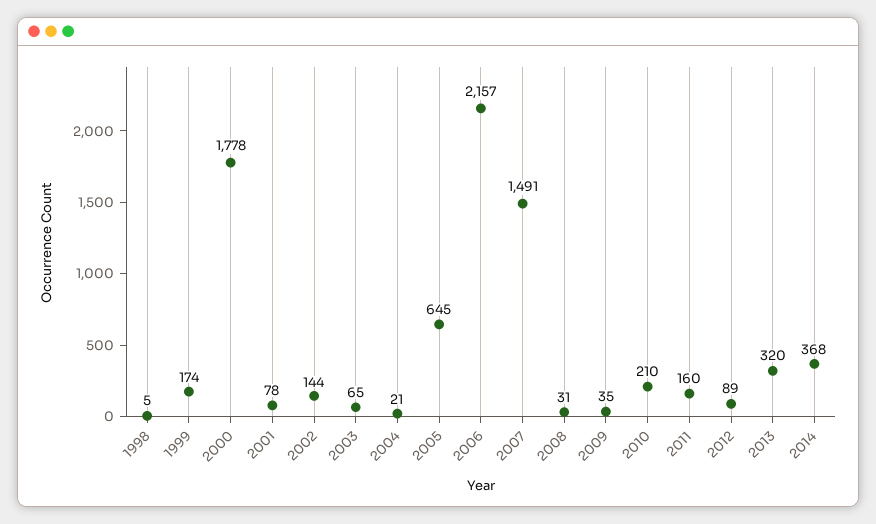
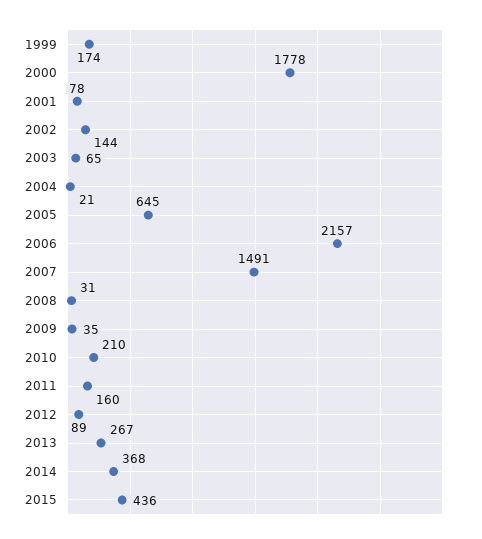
1998: 5 -> none
2013: 320 -> 267
2015: none -> 436

